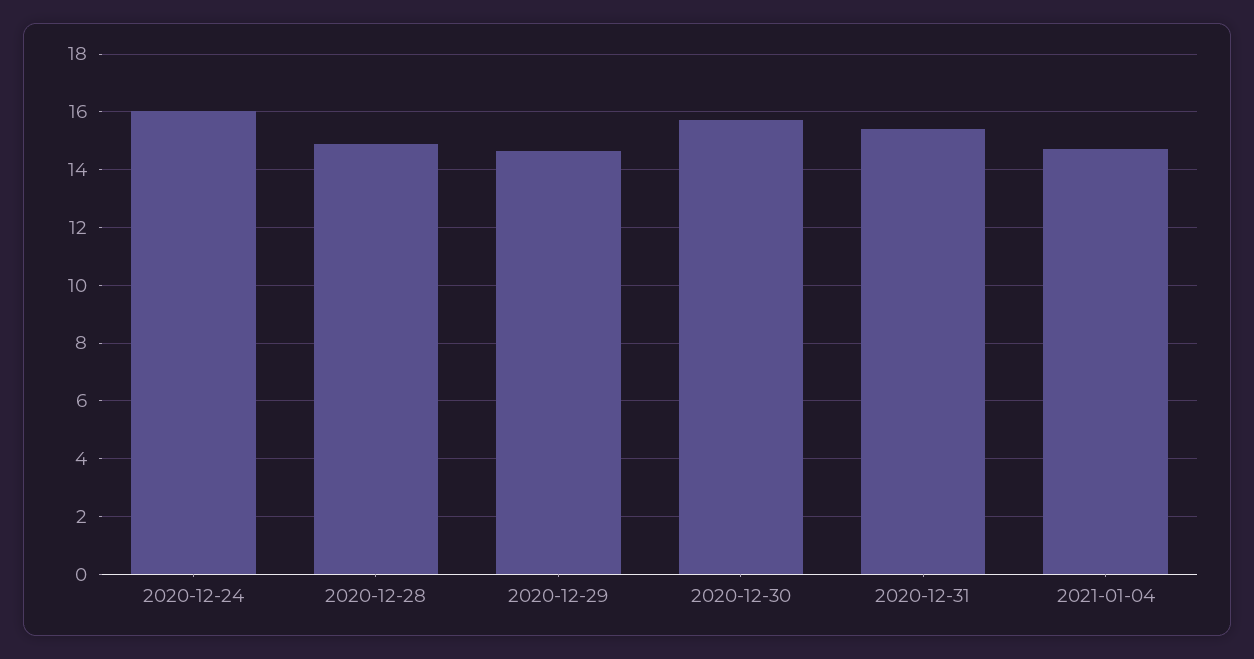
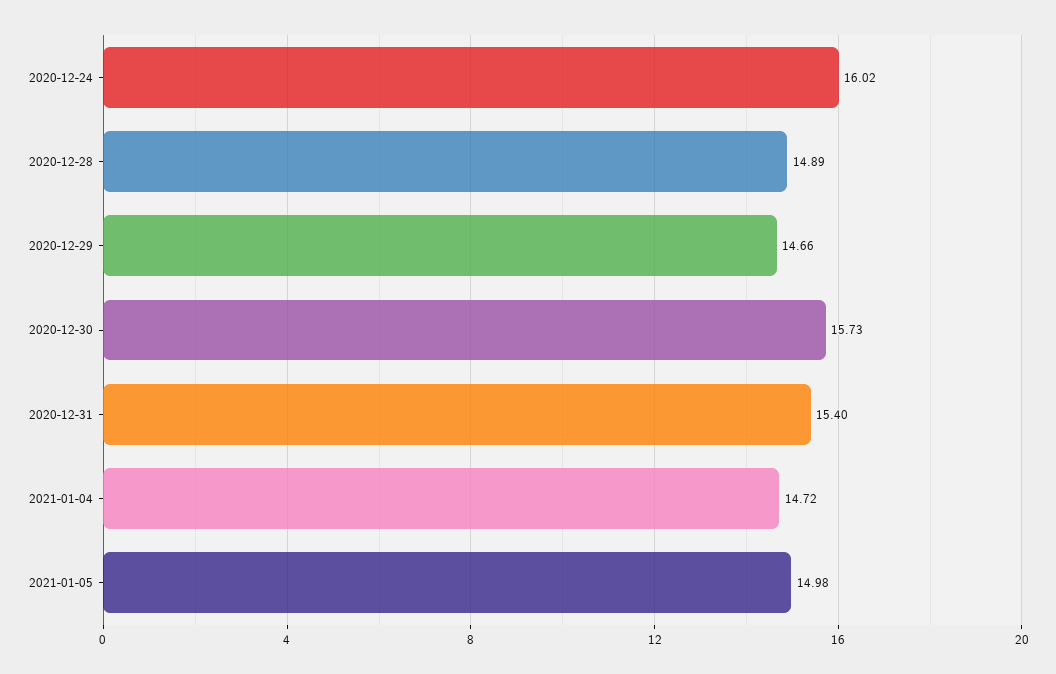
2021-01-05: none -> 14.98

